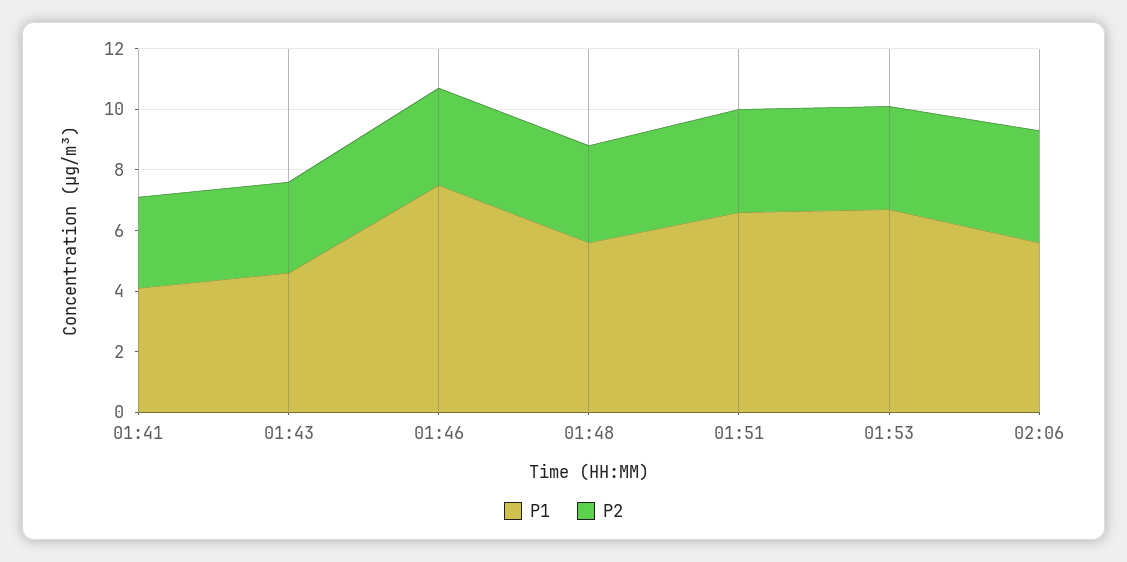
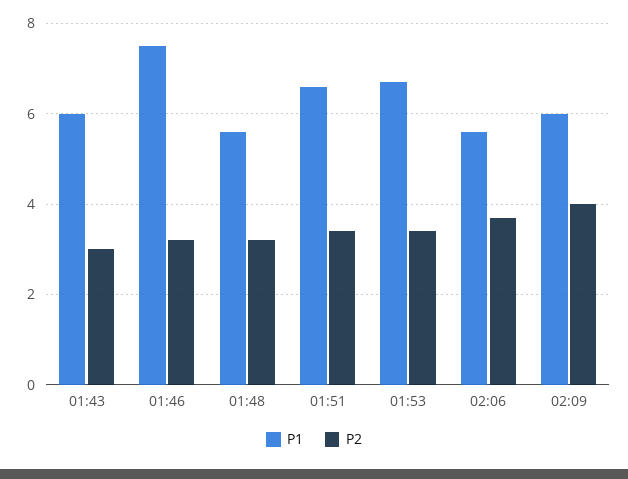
P1, 01:41: 4 -> none
P2, 01:41: 3 -> none
P1, 01:43: 4.5 -> 6
P1, 02:09: none -> 6
P2, 02:09: none -> 4

